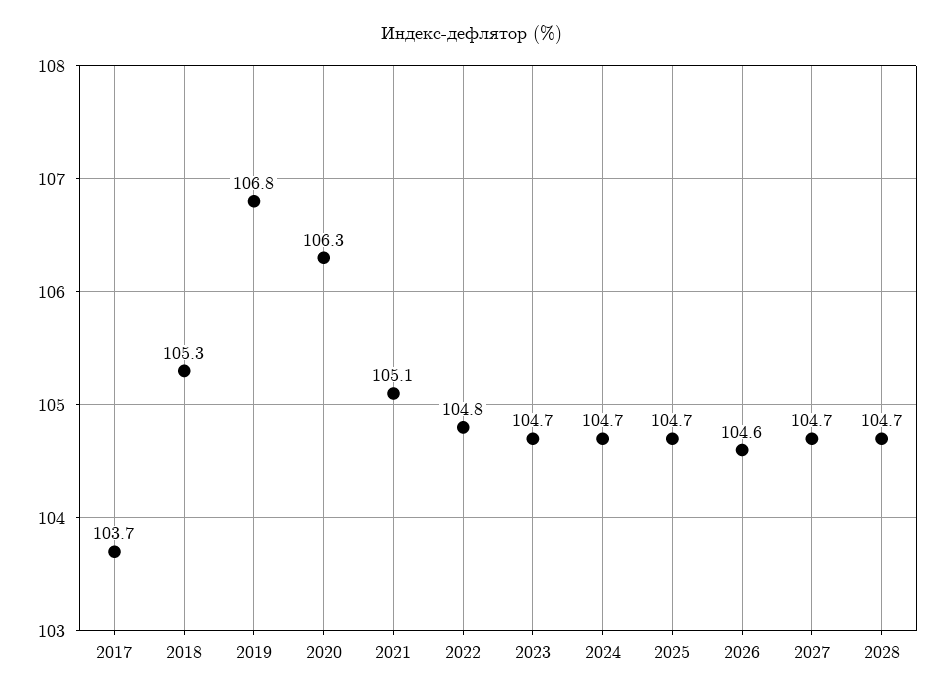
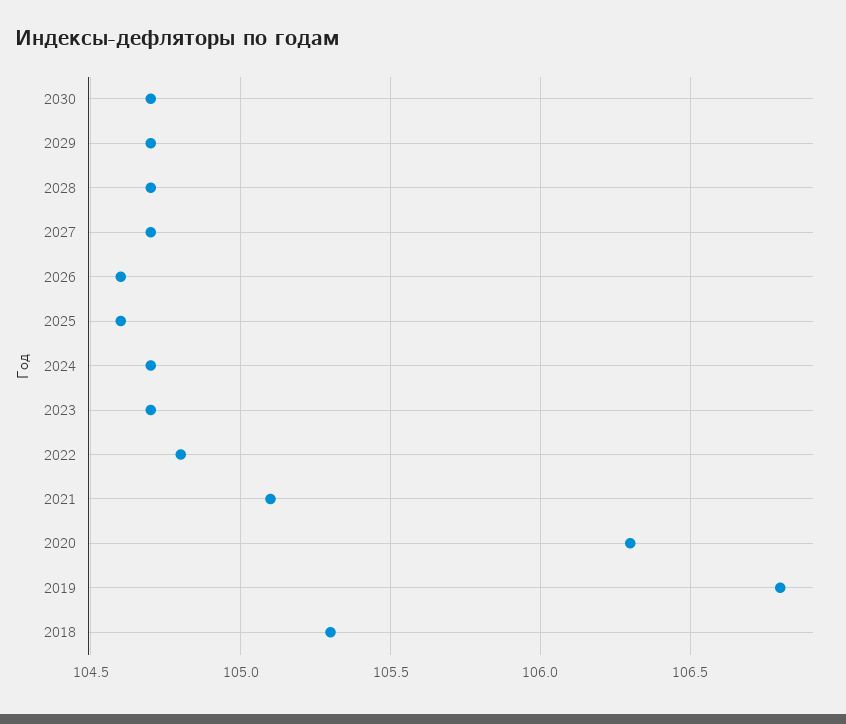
2017: 103.7 -> none
2025: 104.7 -> 104.6
2030: none -> 104.7
2029: none -> 104.7

